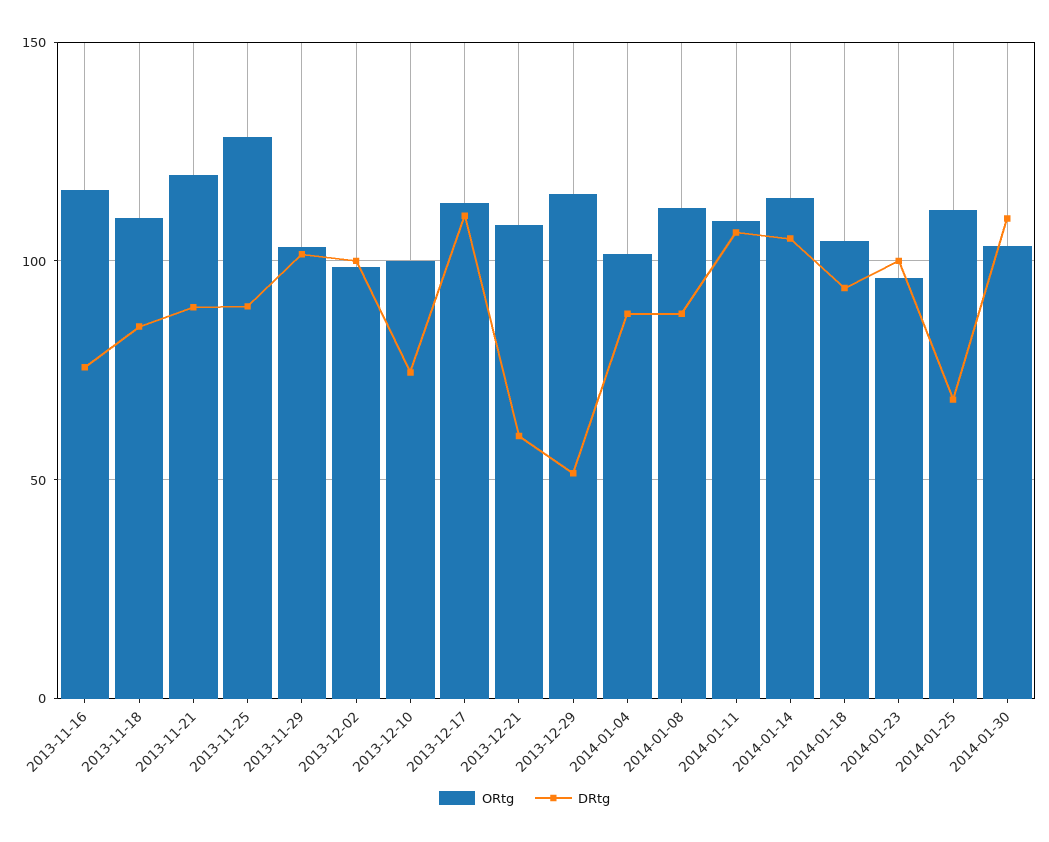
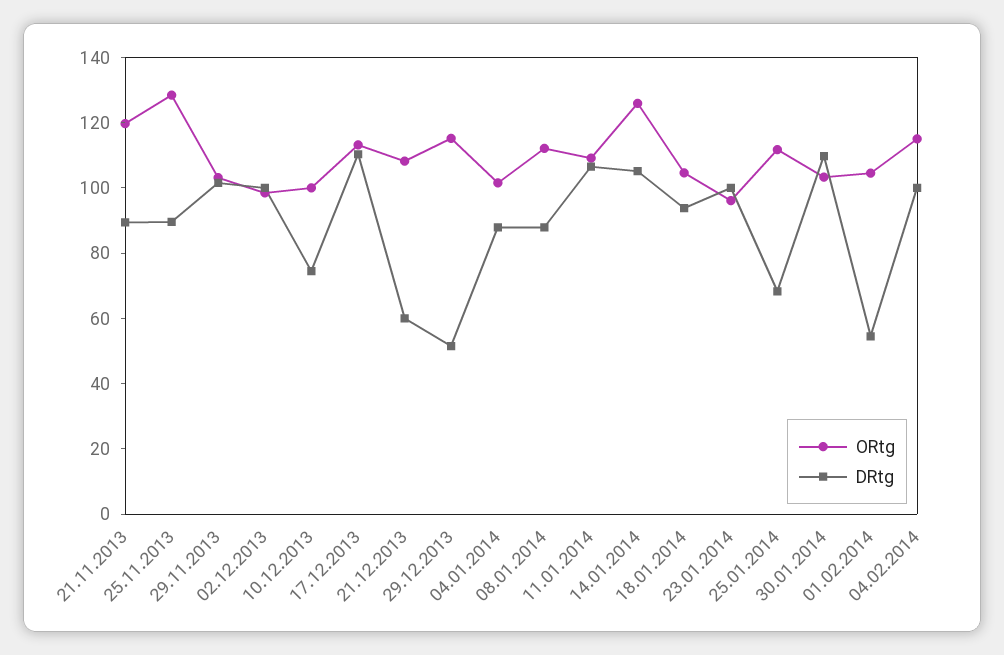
ORtg, 2013-11-16: 115 -> none
DRtg, 2013-11-16: 75 -> none
ORtg, 2013-11-18: 110 -> none
DRtg, 2013-11-18: 85 -> none
ORtg, 2014-01-14: 115 -> 125
ORtg, 01.02.2014: none -> 105
DRtg, 01.02.2014: none -> 55
ORtg, 04.02.2014: none -> 115
DRtg, 04.02.2014: none -> 100

